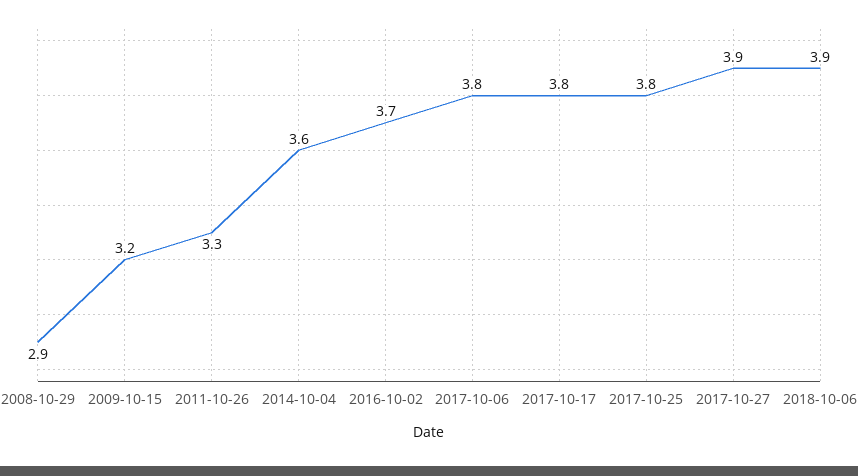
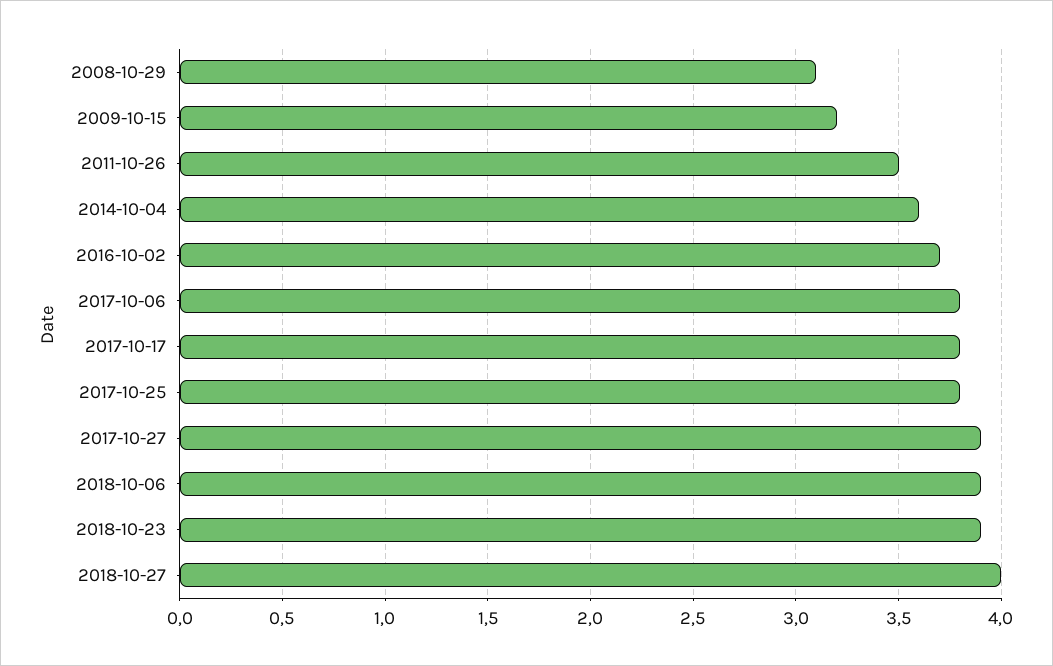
2008-10-29: 2.9 -> 3.1
2011-10-26: 3.3 -> 3.5
2018-10-23: none -> 3.9
2018-10-27: none -> 4

